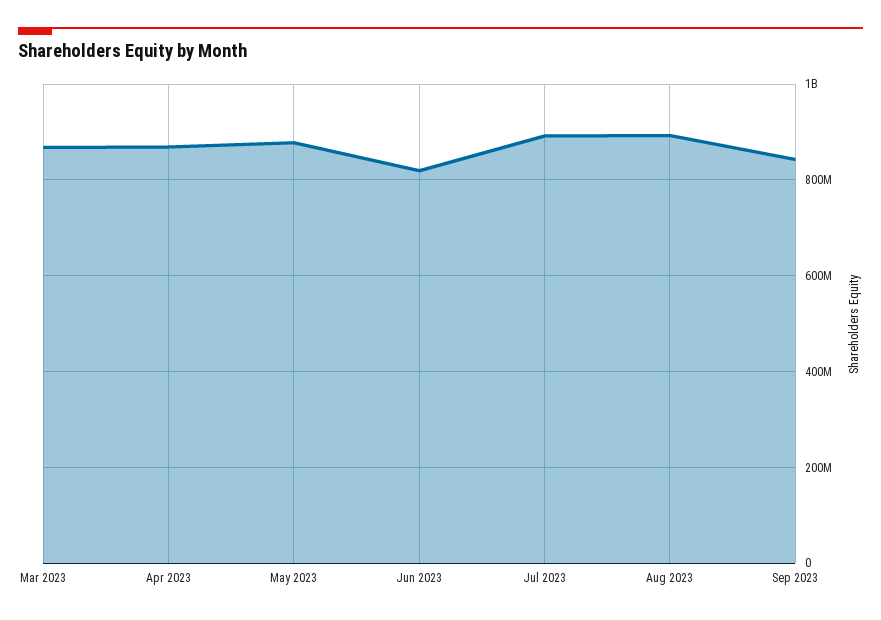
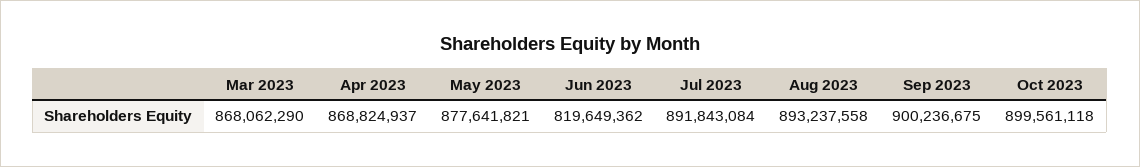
Sep 2023: 840000000 -> 900236675
Oct 2023: none -> 899561118

